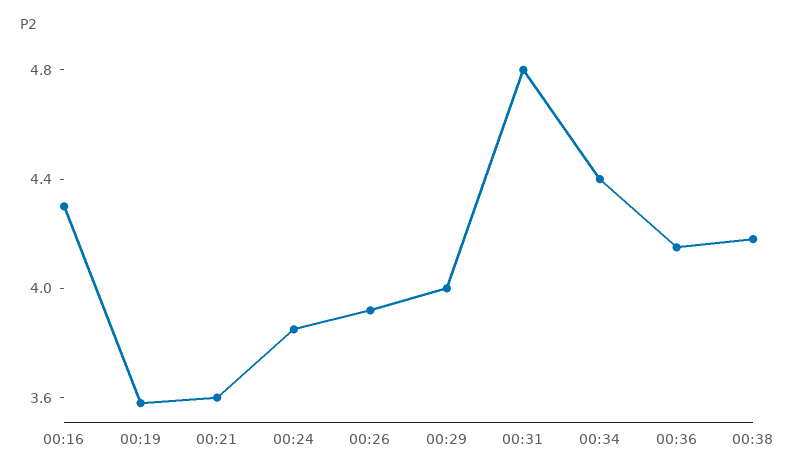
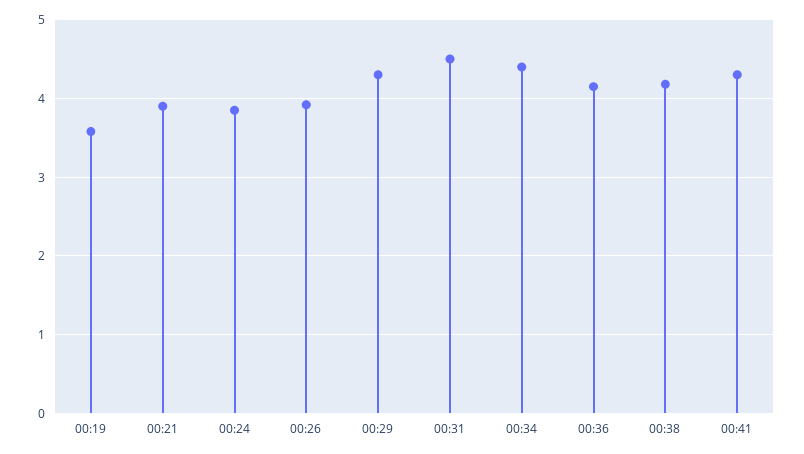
00:16: 4.3 -> none
00:21: 3.6 -> 3.9
00:29: 4 -> 4.3
00:31: 4.8 -> 4.5
00:41: none -> 4.3

